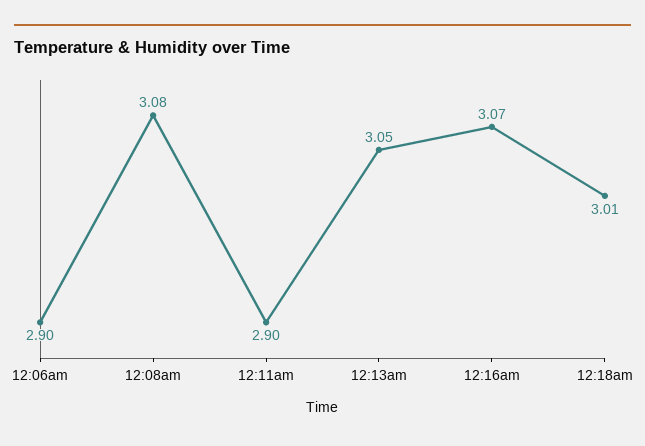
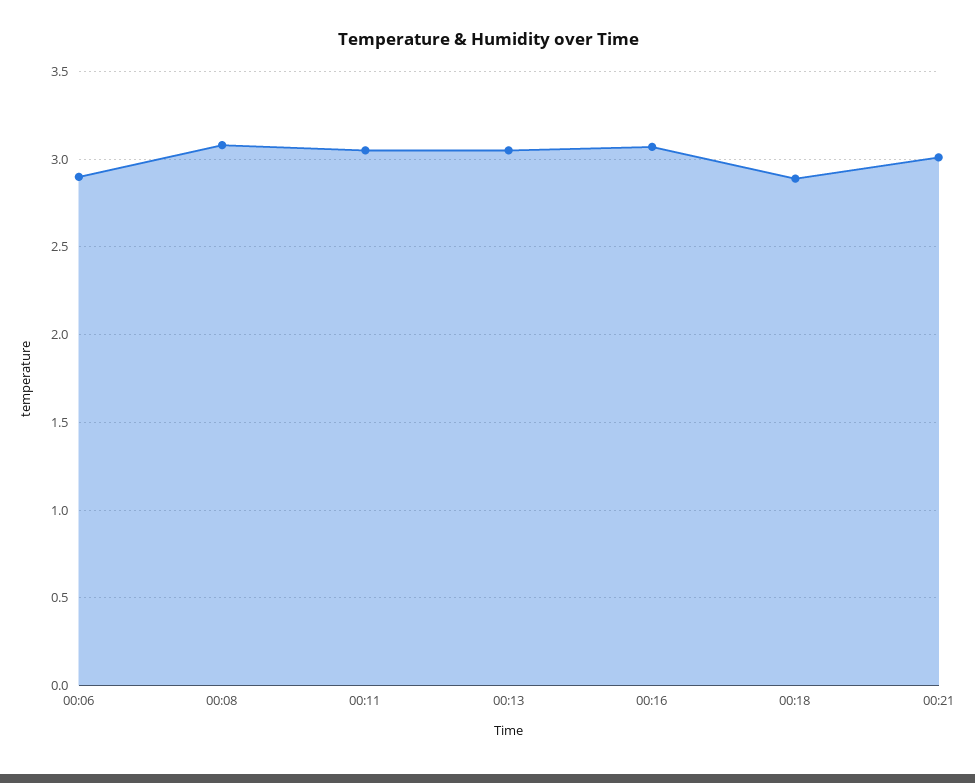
12:11am: 2.9 -> 3.05
12:18am: 3.01 -> 2.9
00:21: none -> 3

